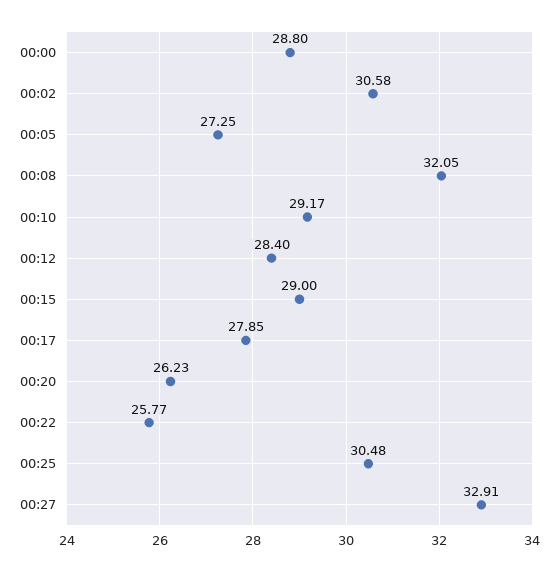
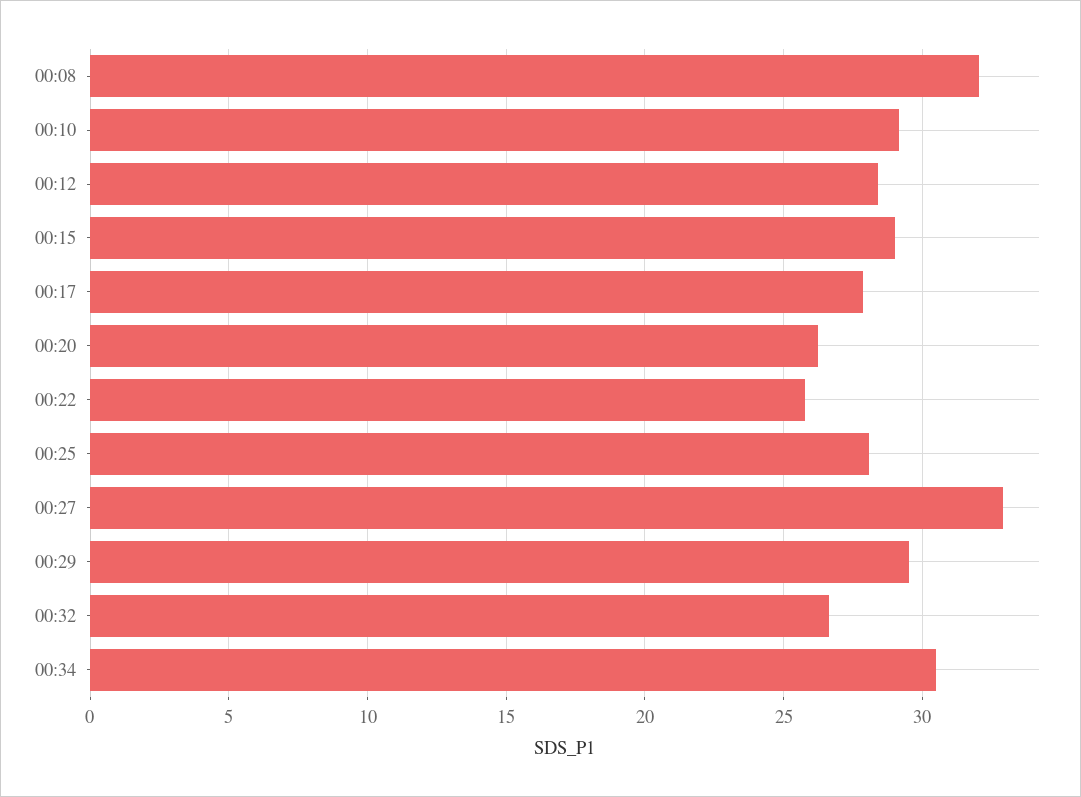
00:00: 28.8 -> none
00:02: 30.58 -> none
00:05: 27.25 -> none
00:25: 30.48 -> 28
00:29: none -> 29.5
00:32: none -> 26.5
00:34: none -> 30.5

